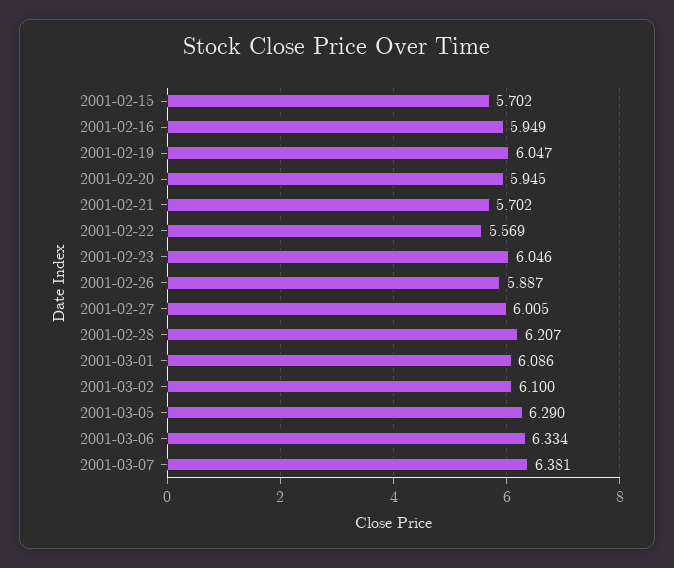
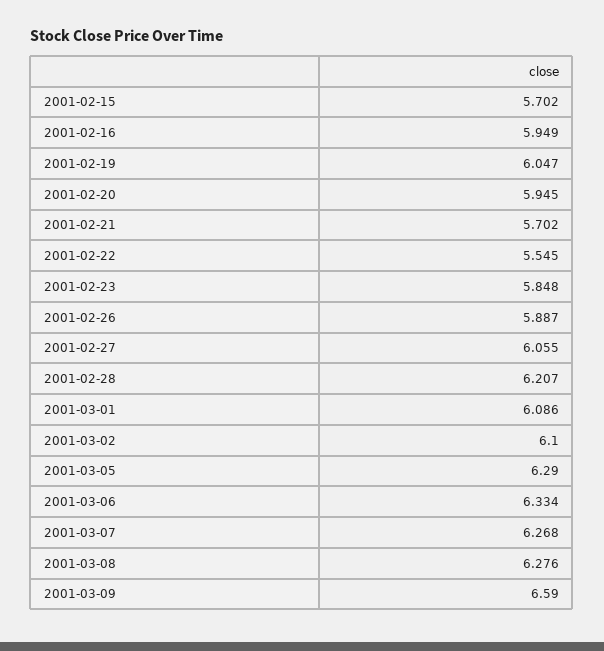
2001-02-22: 5.569 -> 5.545
2001-02-23: 6.046 -> 5.848
2001-02-27: 6.005 -> 6.055
2001-03-07: 6.381 -> 6.268
2001-03-08: none -> 6.276
2001-03-09: none -> 6.59

